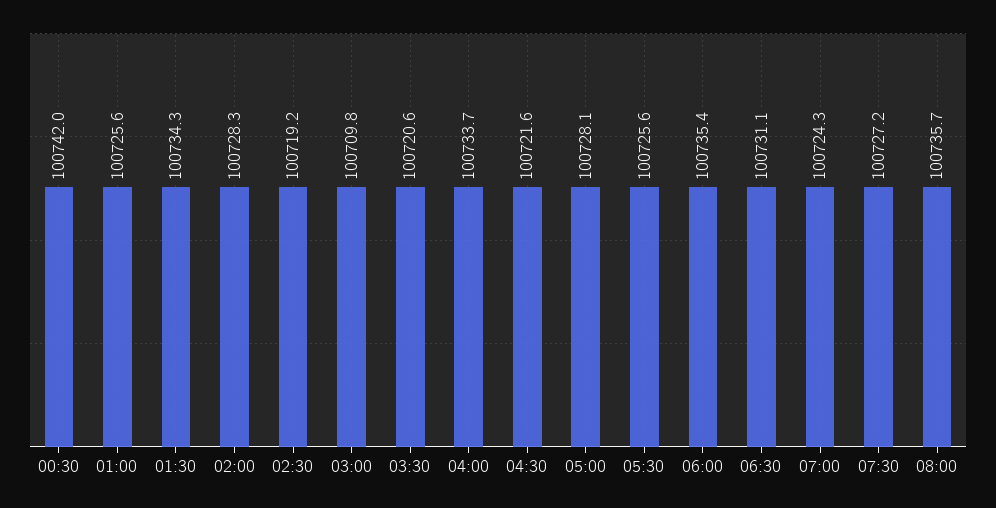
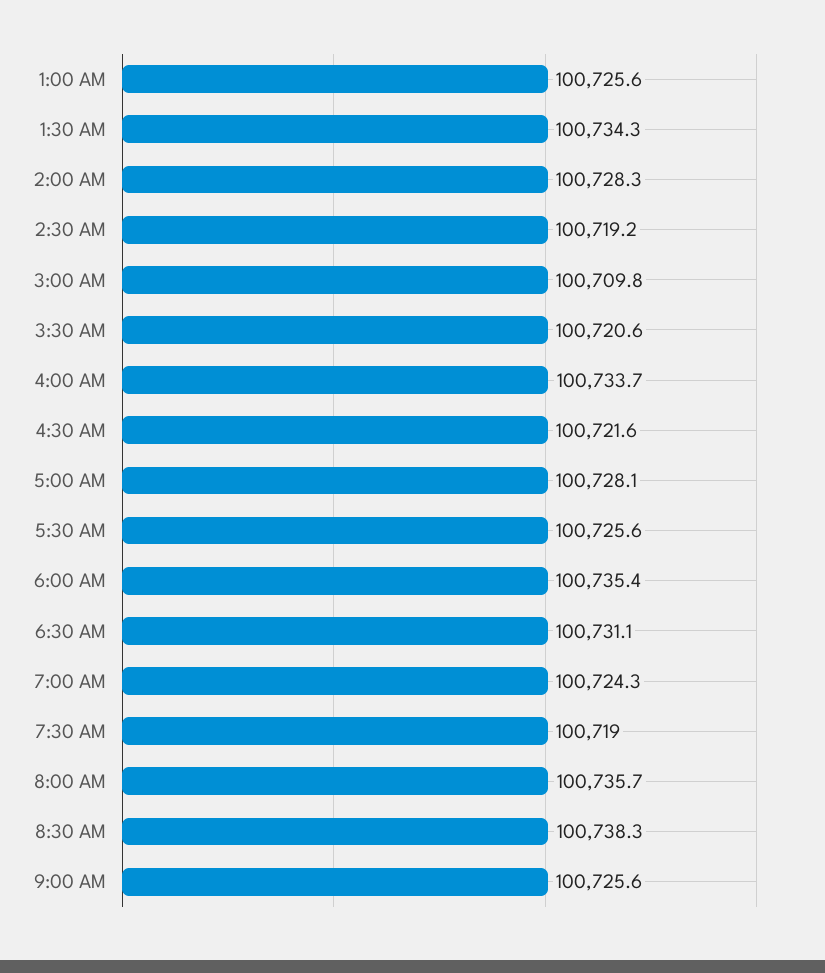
00:30: 100742 -> none
07:30: 100727.2 -> 100719
8:30 AM: none -> 100738.3
9:00 AM: none -> 100725.6

